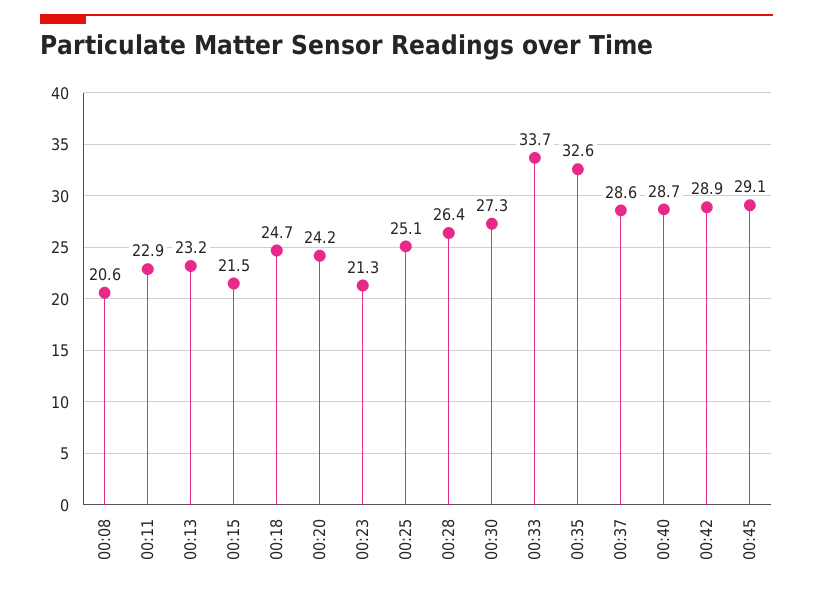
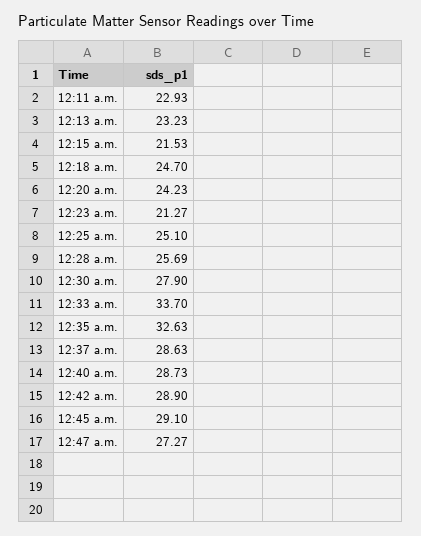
00:08: 20.6 -> none
00:28: 26.4 -> 25.69
00:30: 27.3 -> 27.9
12:47 a.m.: none -> 27.27

